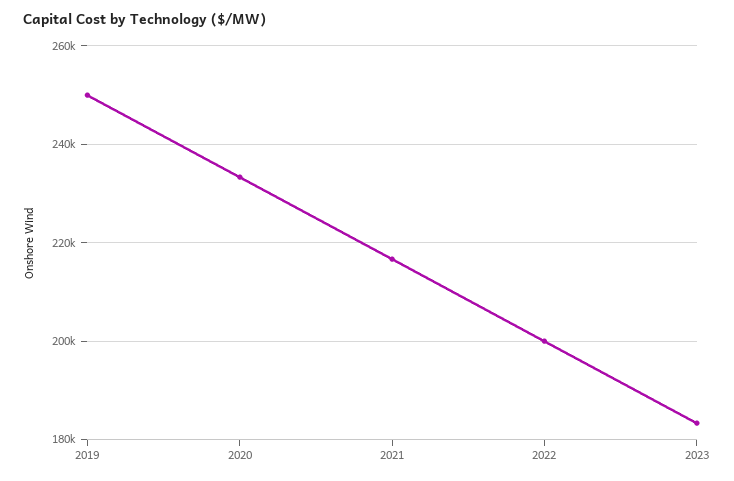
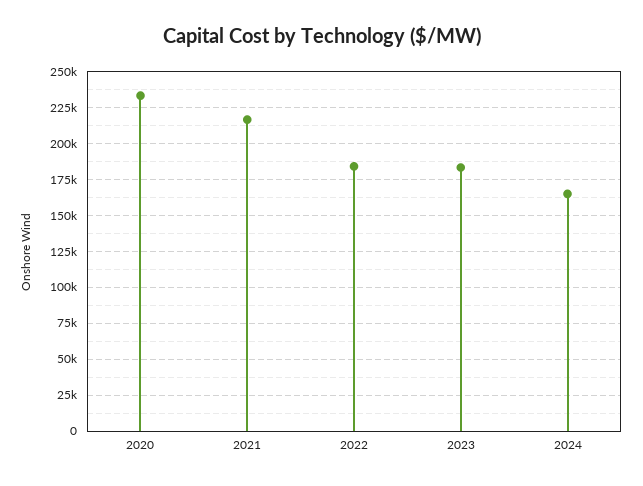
2019: 250000 -> none
2022: 200000 -> 185000
2024: none -> 165000

